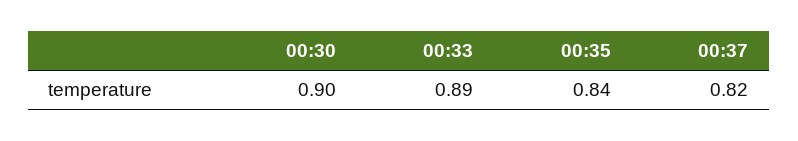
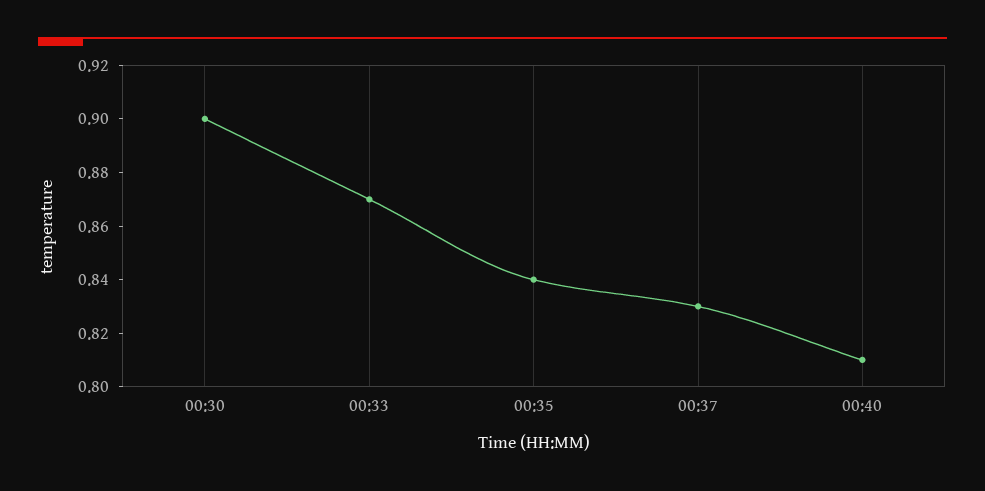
00:33: 0.89 -> 0.87
00:37: 0.82 -> 0.83
00:40: none -> 0.81

